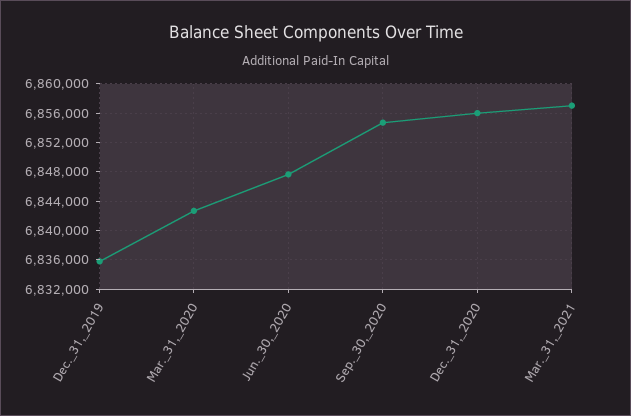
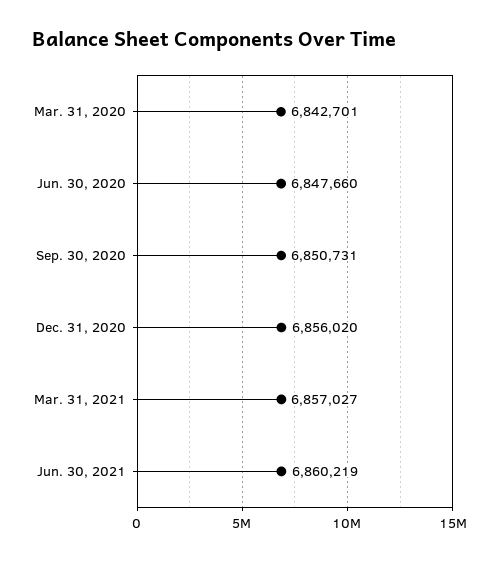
Dec._31,_2019: 6836000 -> none
Sep._30,_2020: 6855000 -> 6850731
Jun. 30, 2021: none -> 6860219

